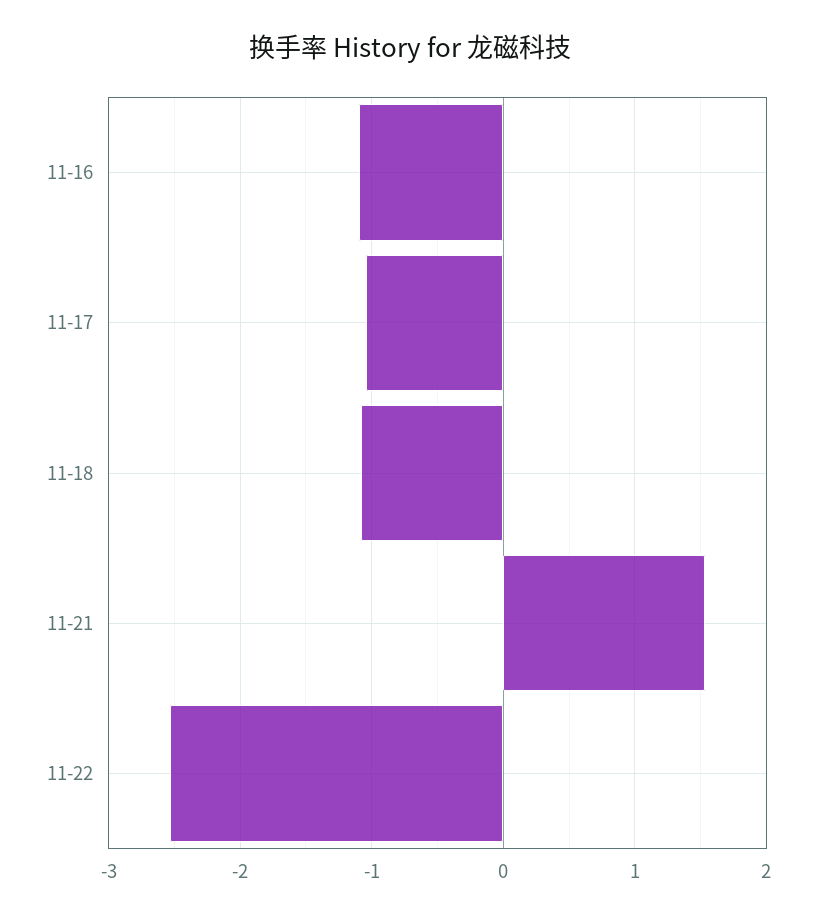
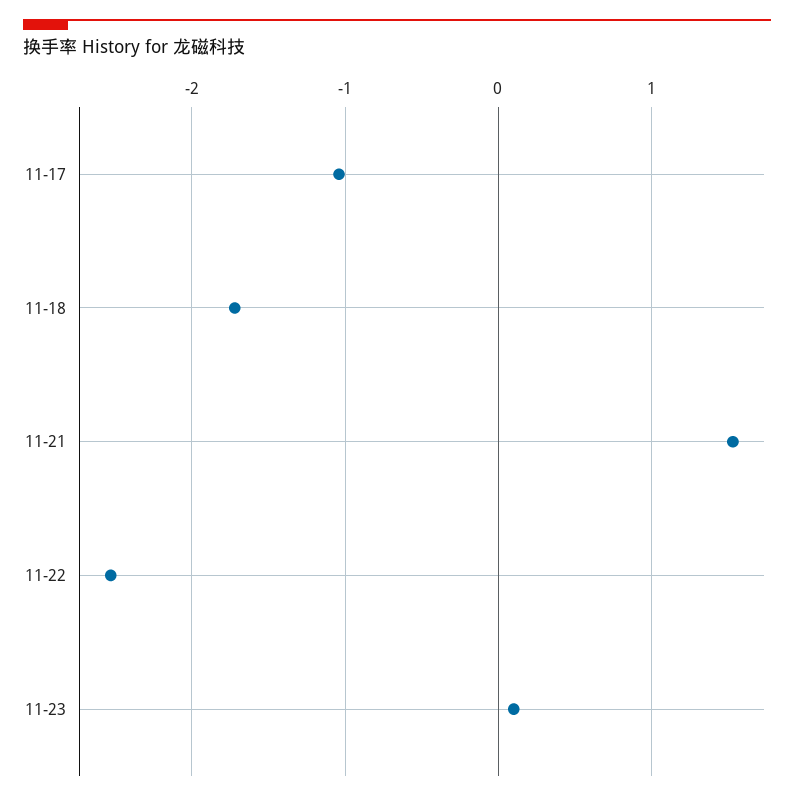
11-16: -1.1 -> none
11-18: -1.1 -> -1.7
11-23: none -> 0.1

